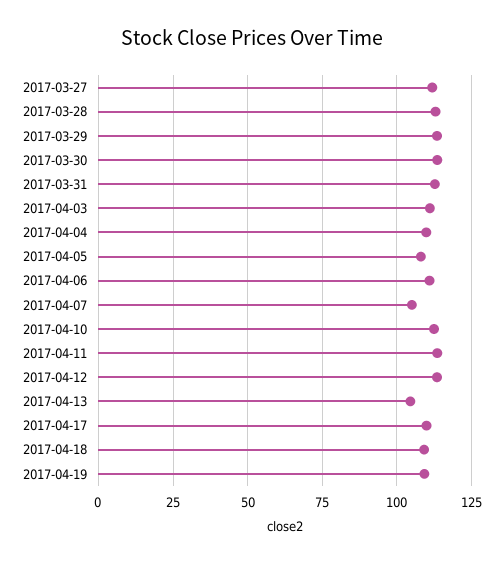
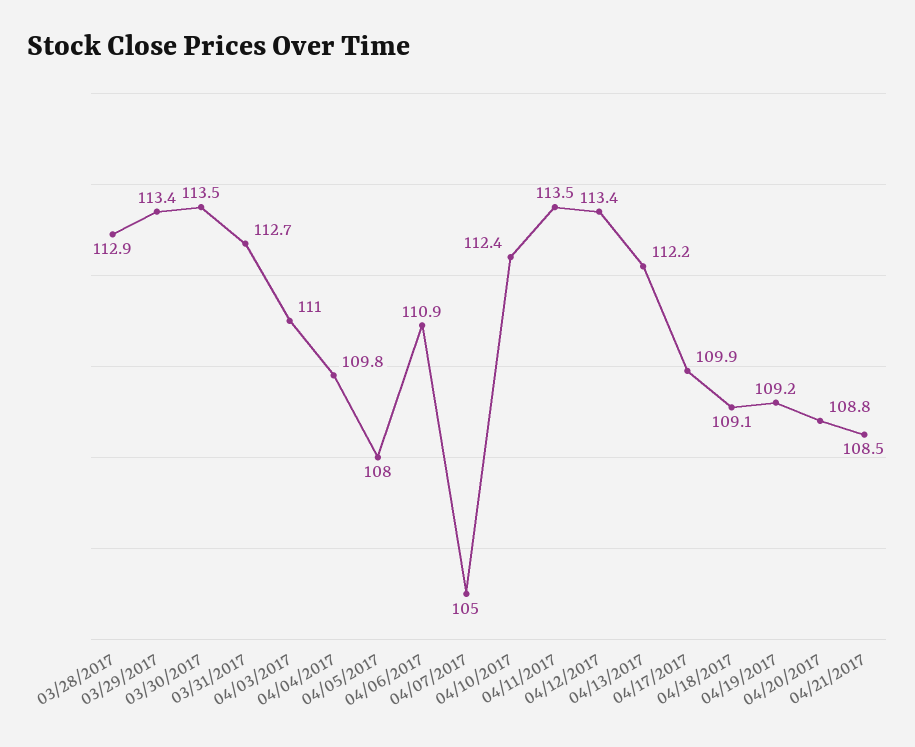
2017-03-27: 112.5 -> none
2017-04-13: 105 -> 112.2
04/20/2017: none -> 108.8
04/21/2017: none -> 108.5

